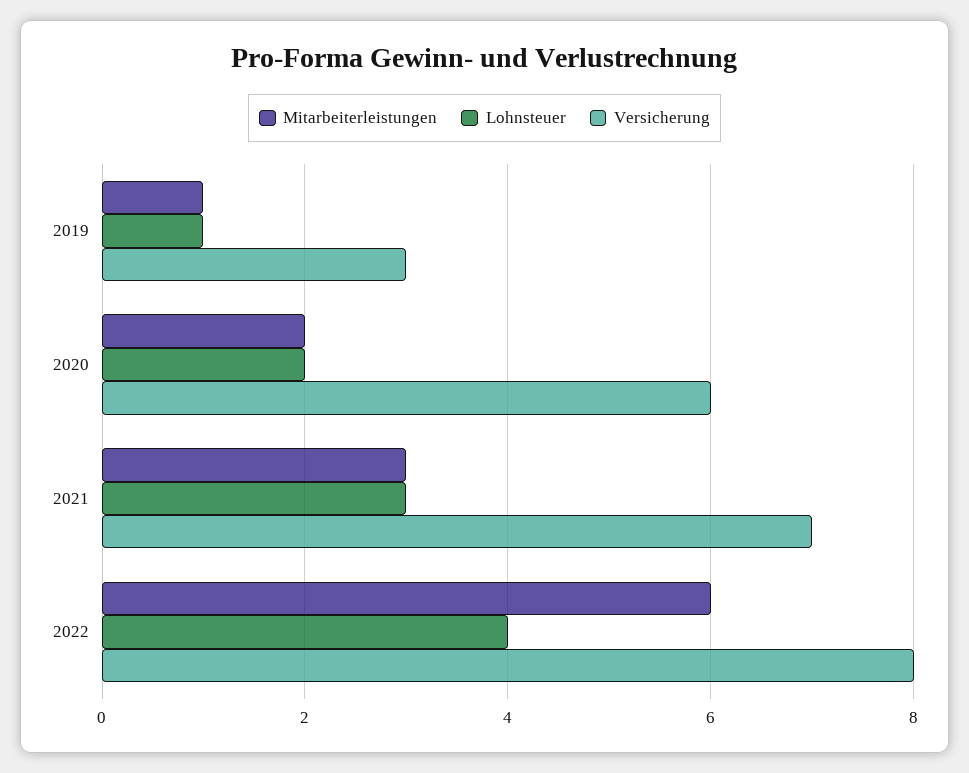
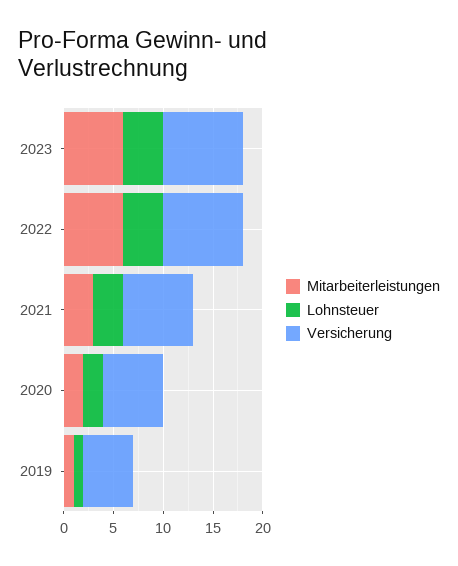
Versicherung, 2019: 3 -> 5
Mitarbeiterleistungen, 2023: none -> 6
Lohnsteuer, 2023: none -> 4
Versicherung, 2023: none -> 8

